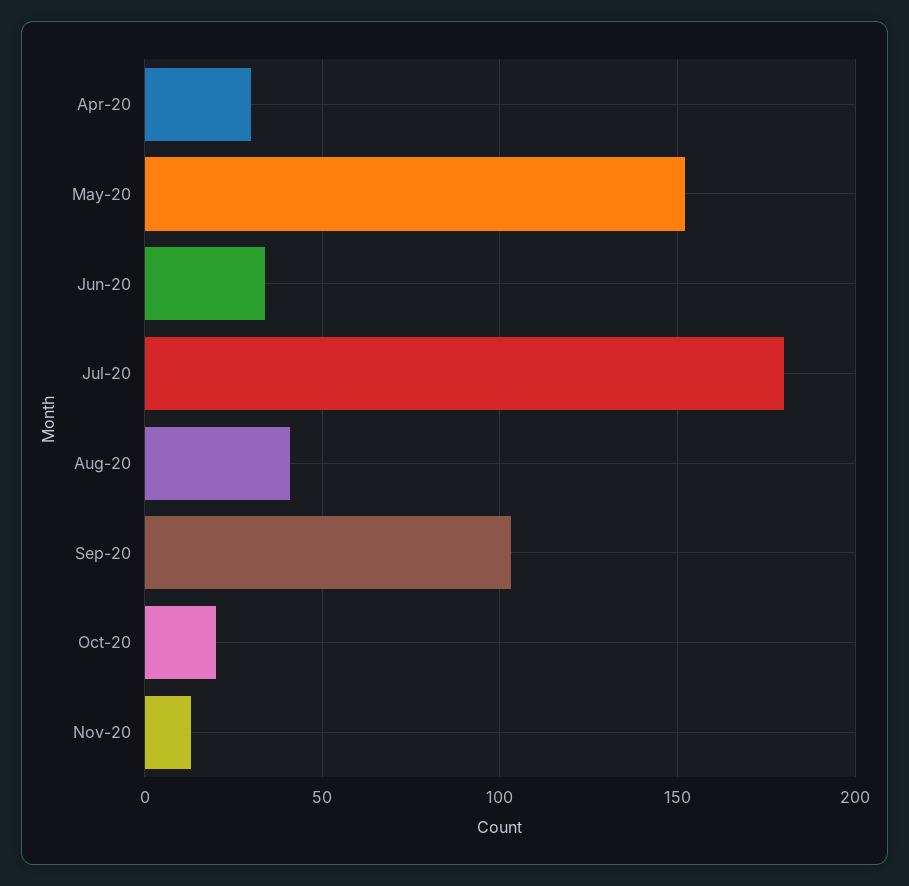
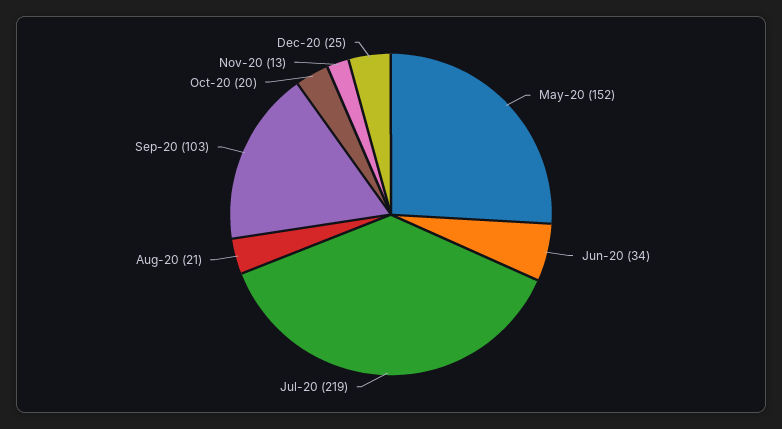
Apr-20: 30 -> none
Jul-20: 180 -> 219
Aug-20: 40 -> 21
Dec-20: none -> 25

